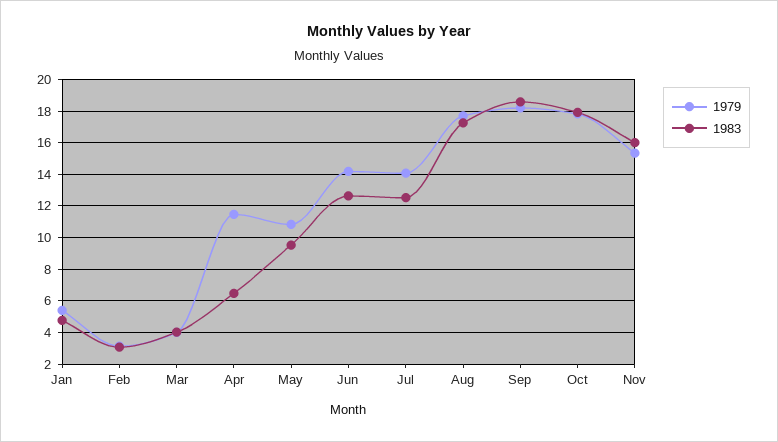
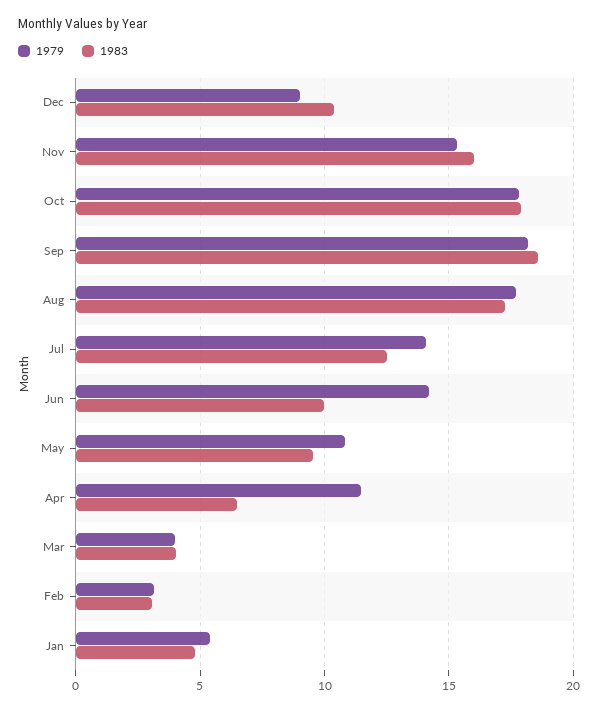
1983, Jun: 12.5 -> 10
1979, Dec: none -> 9
1983, Dec: none -> 10.5

